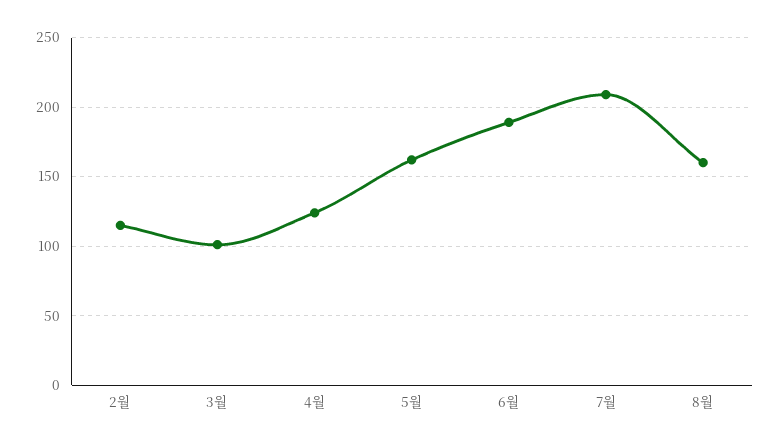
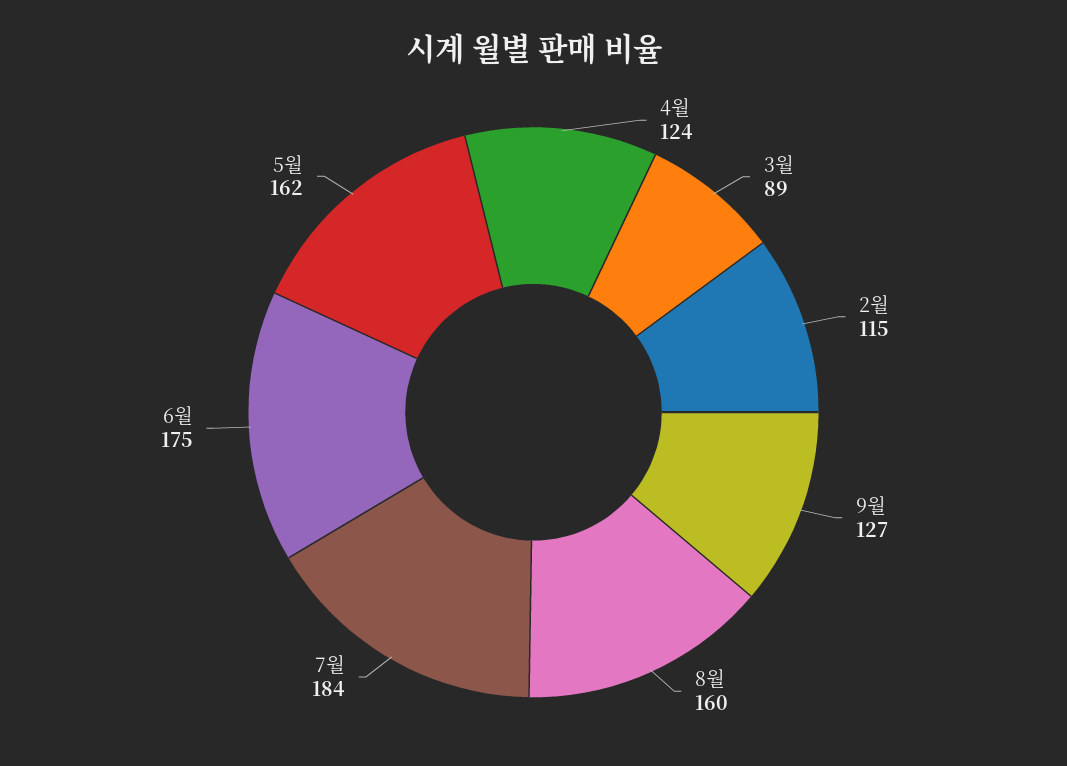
3월: 100 -> 89
6월: 190 -> 175
7월: 210 -> 184
9월: none -> 127

